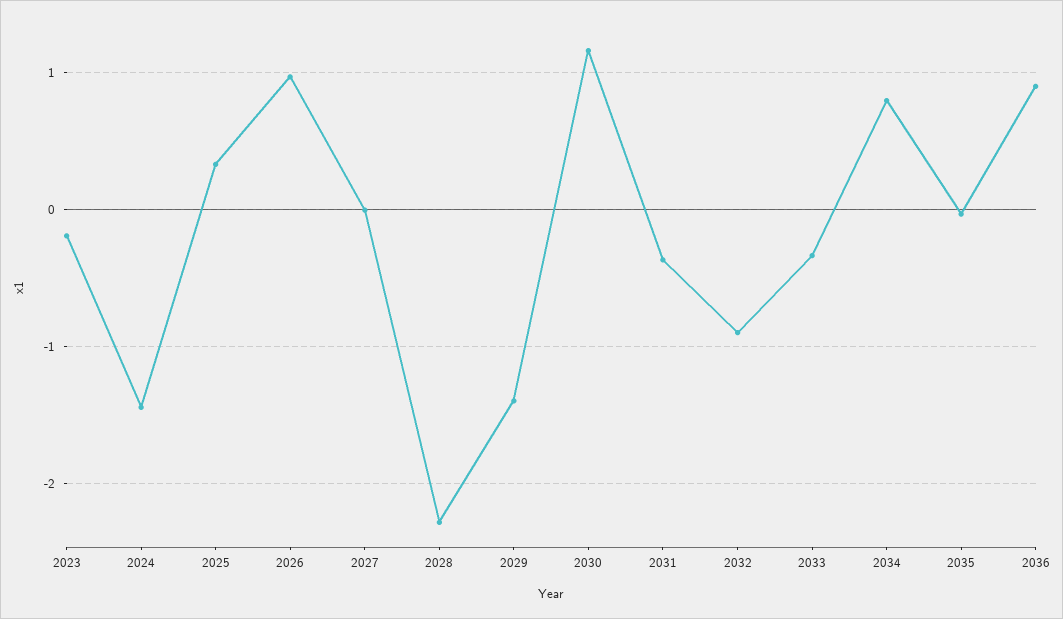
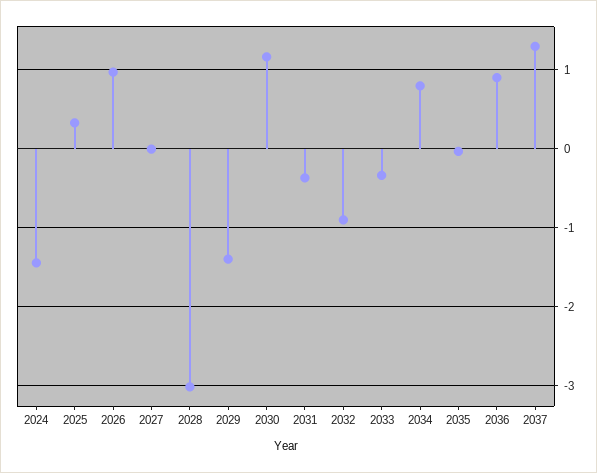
2023: -0.2 -> none
2028: -2.3 -> -3
2037: none -> 1.3

